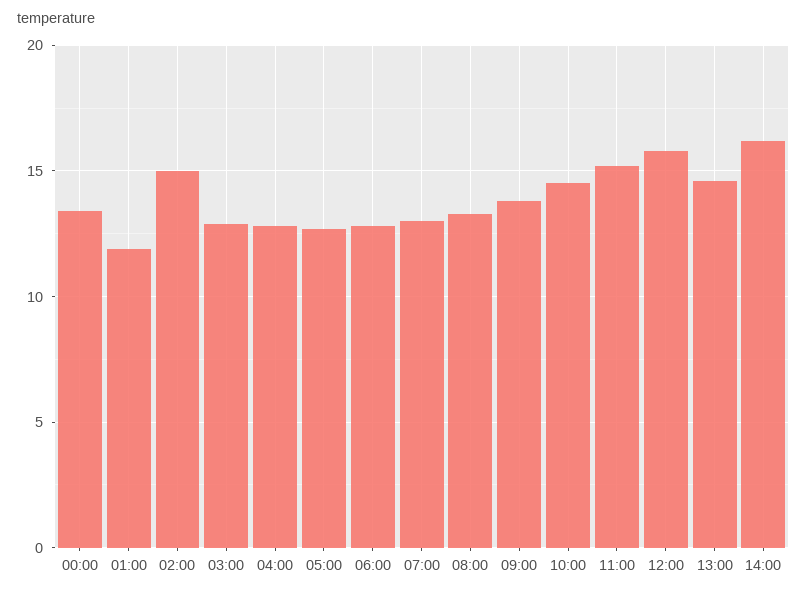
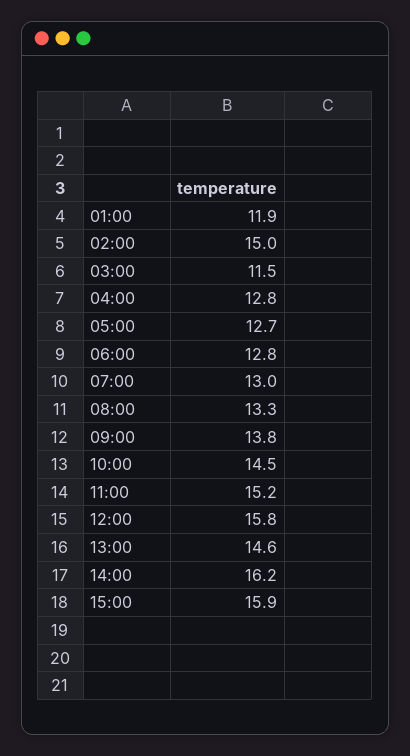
00:00: 13.5 -> none
03:00: 13 -> 11.5
15:00: none -> 15.9

